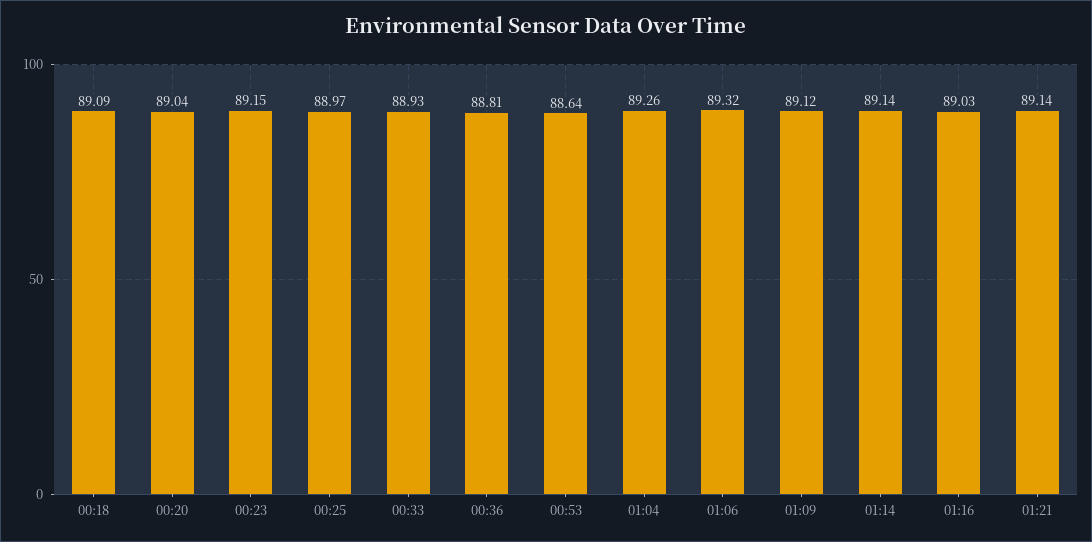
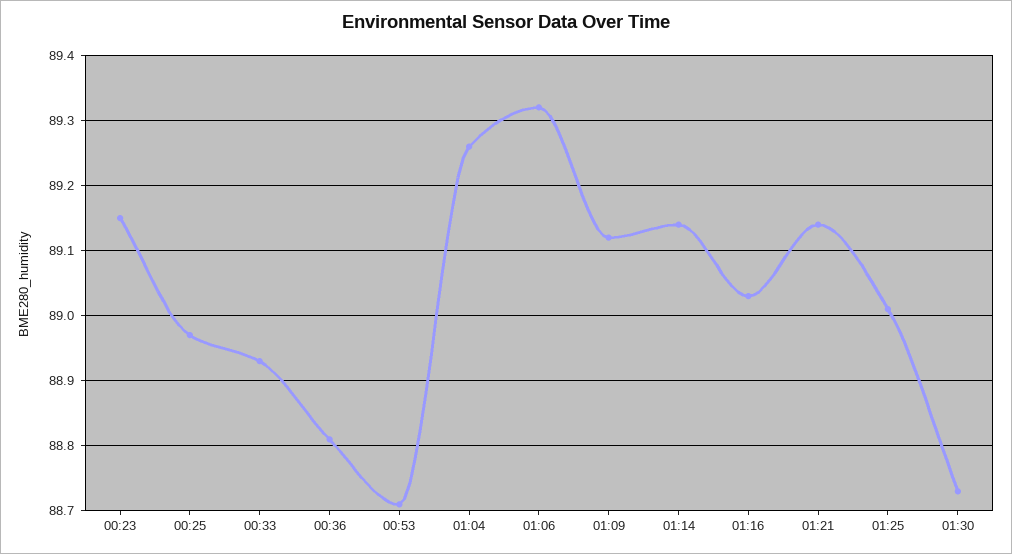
00:18: 89.09 -> none
00:20: 89.04 -> none
00:53: 88.64 -> 88.71
01:25: none -> 89.01
01:30: none -> 88.73

